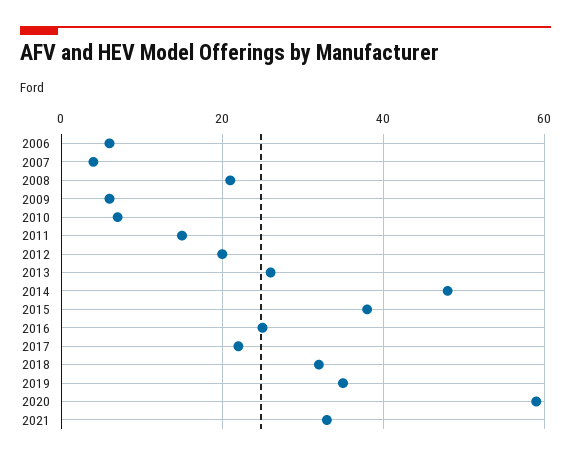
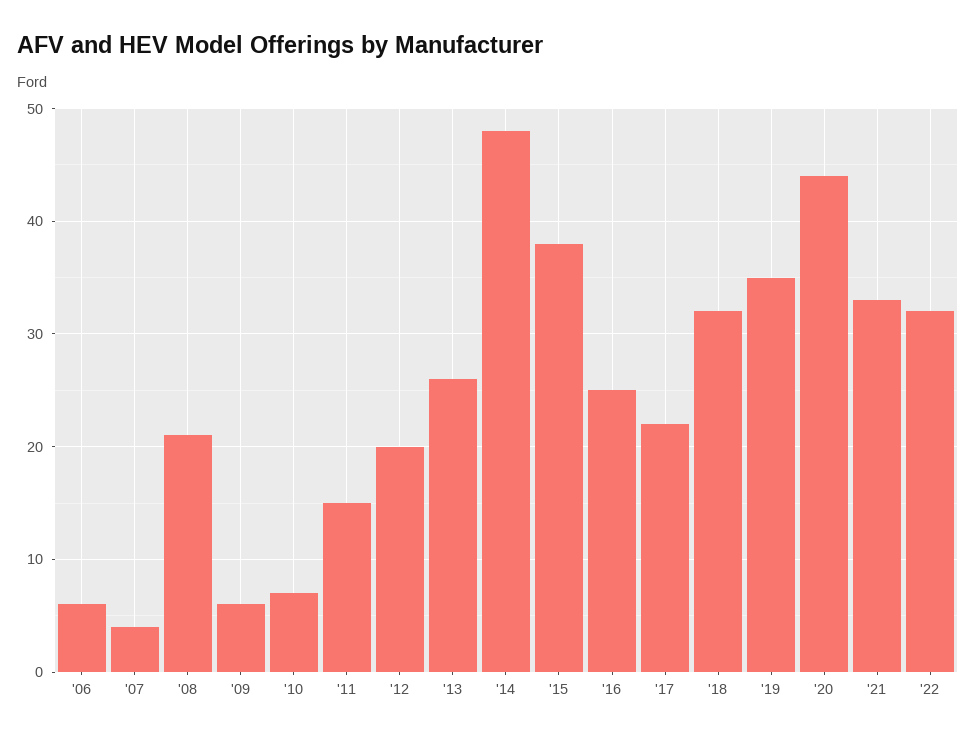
2020: 60 -> 44
'22: none -> 32

